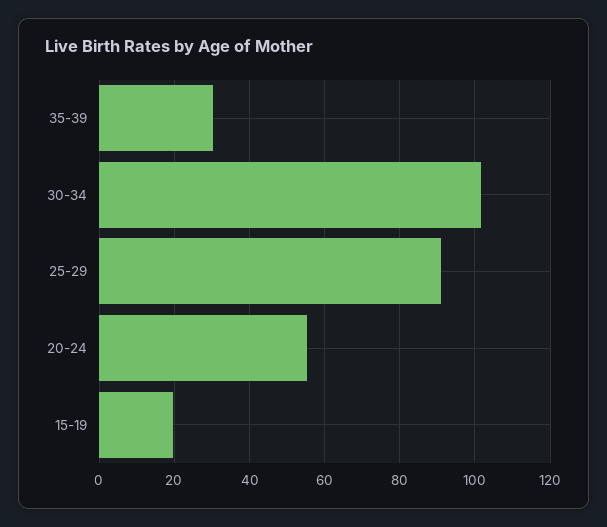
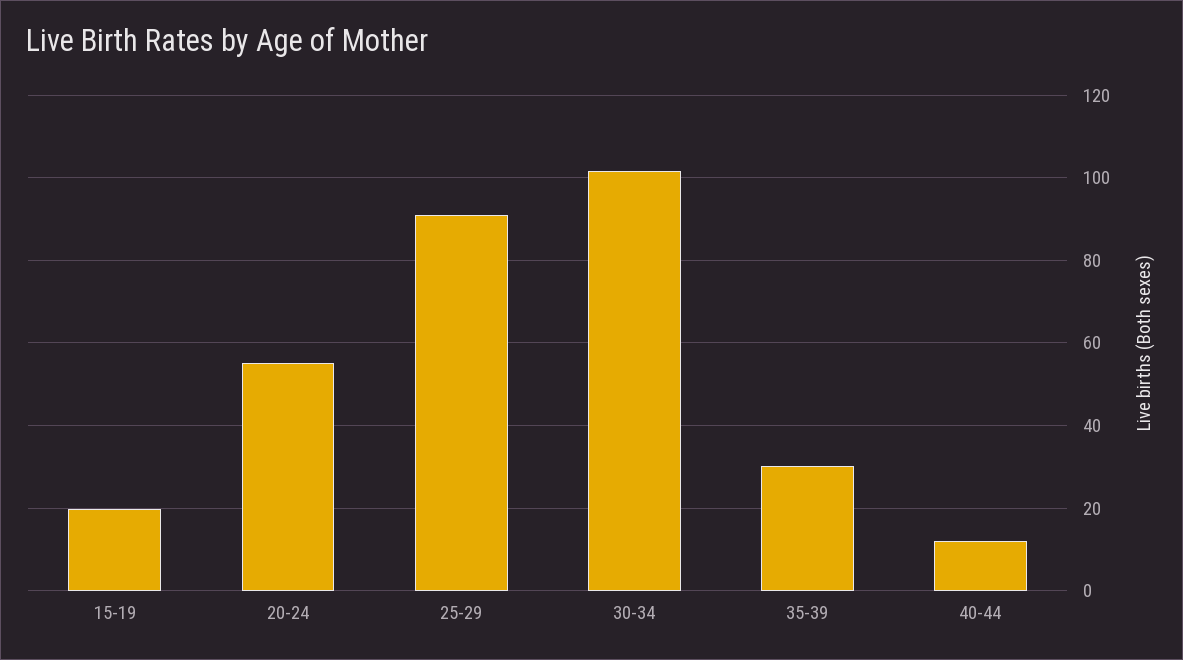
40-44: none -> 12

